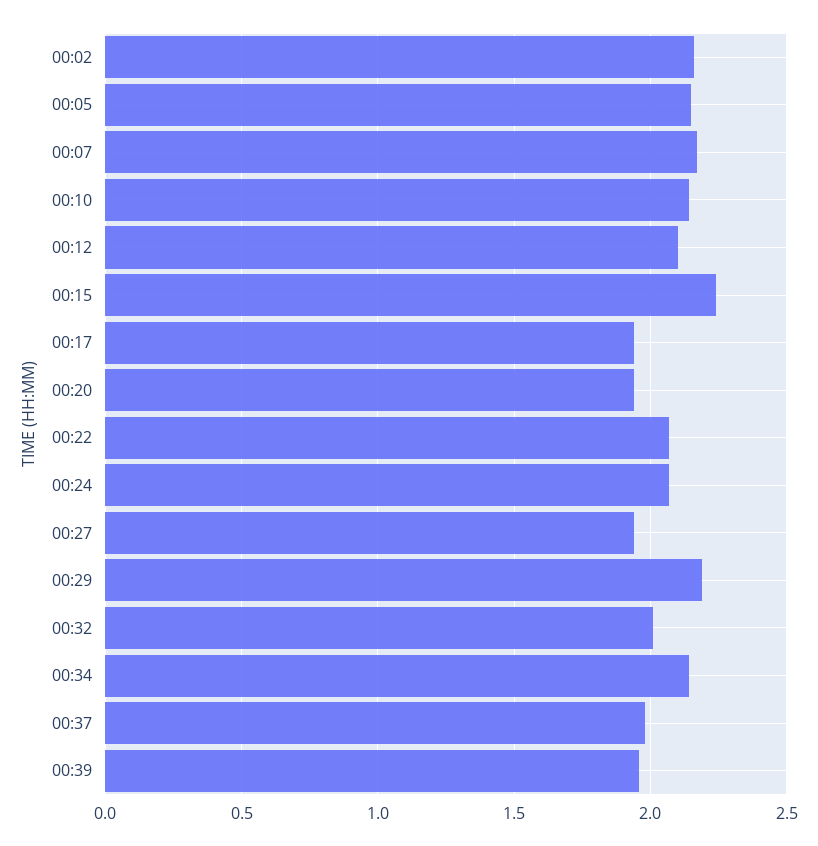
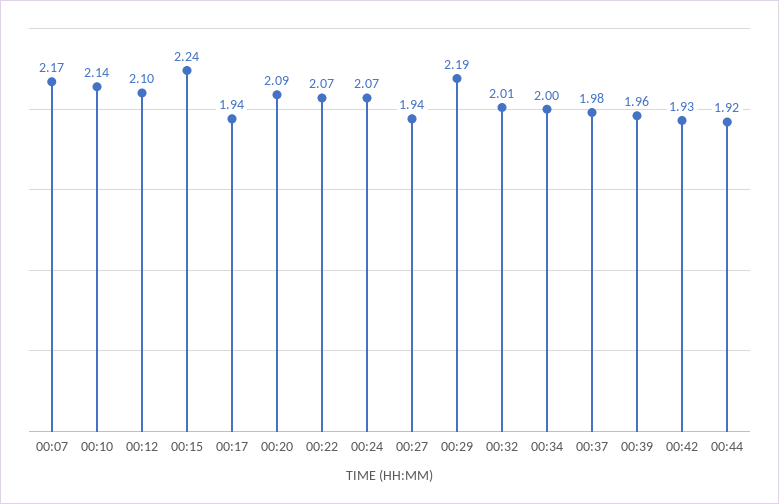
00:02: 2.15 -> none
00:05: 2.15 -> none
00:20: 1.95 -> 2.09
00:34: 2.15 -> 2
00:42: none -> 1.93
00:44: none -> 1.92

